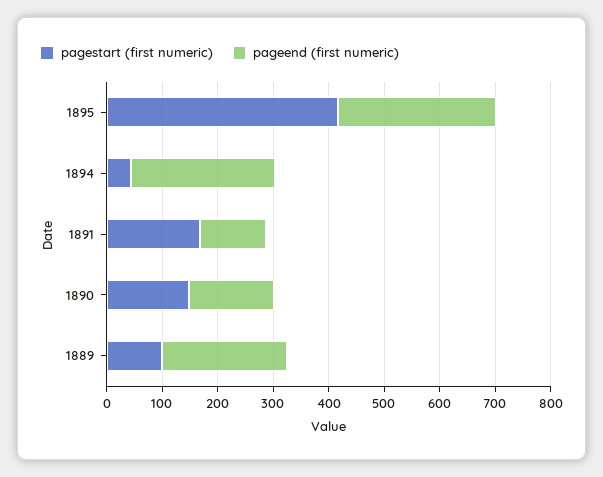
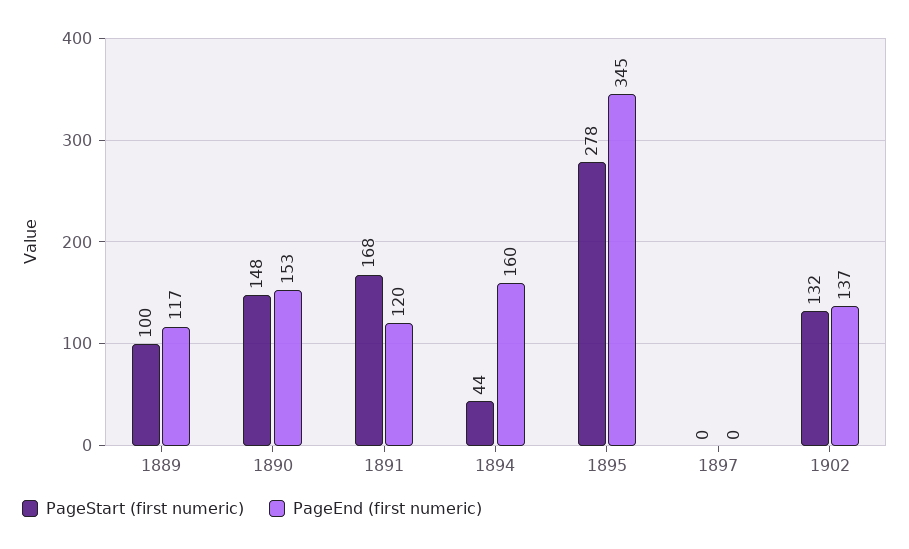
pagestart (first numeric), 1895: 420 -> 278
pageend (first numeric), 1895: 280 -> 345
pageend (first numeric), 1894: 260 -> 160
pageend (first numeric), 1889: 220 -> 117
pagestart (first numeric), 1897: none -> 0
pageend (first numeric), 1897: none -> 0
pagestart (first numeric), 1902: none -> 132
pageend (first numeric), 1902: none -> 137

